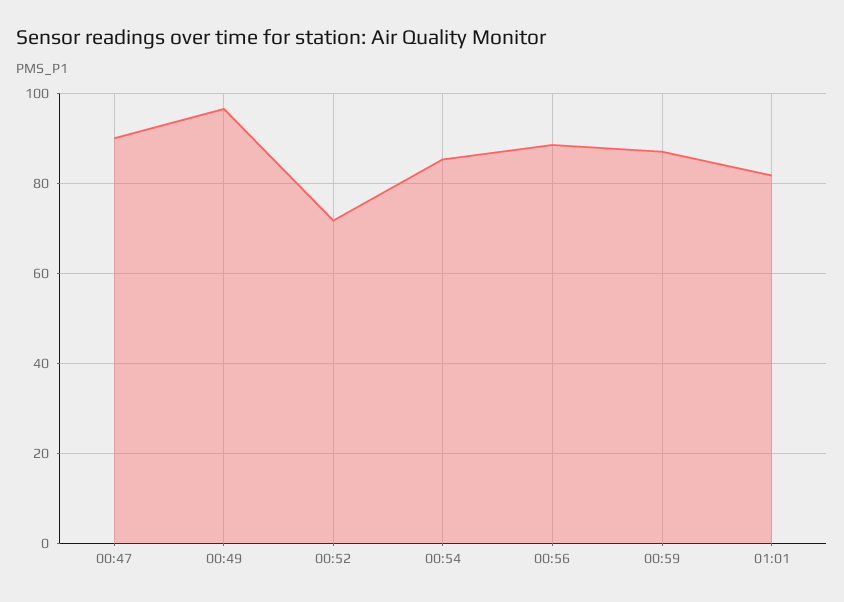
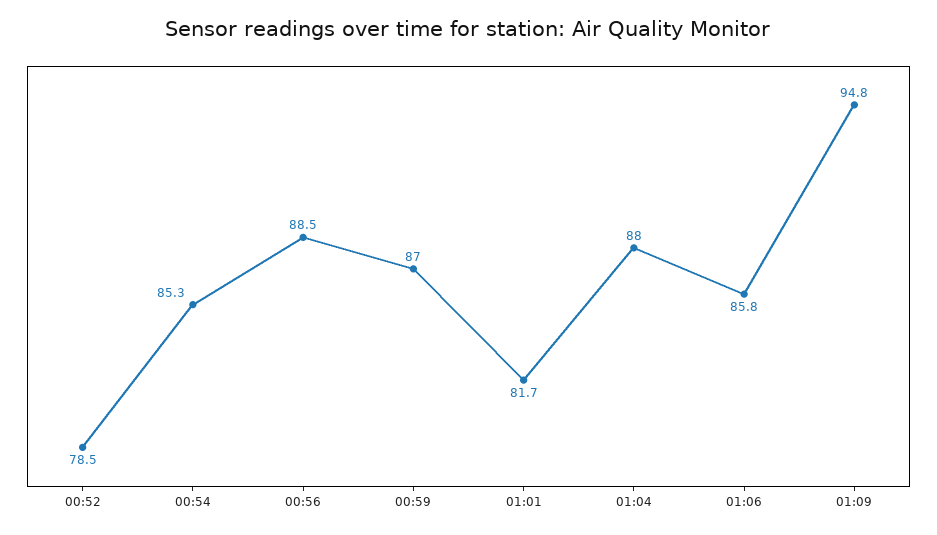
00:47: 90 -> none
00:49: 96 -> none
00:52: 72 -> 78.5
01:04: none -> 88
01:06: none -> 85.8
01:09: none -> 94.8

